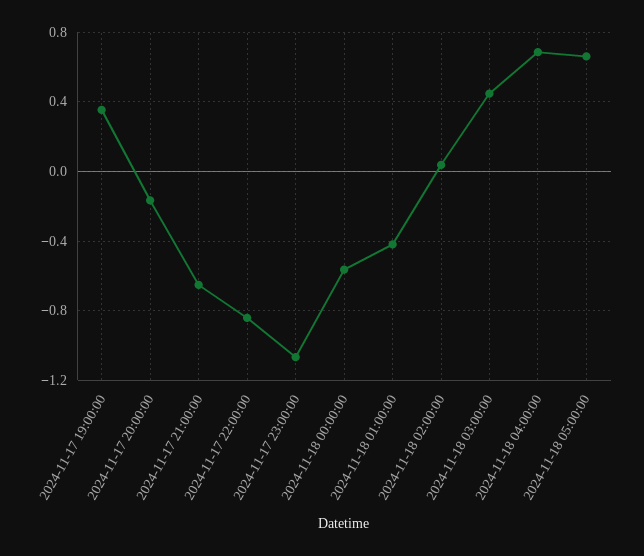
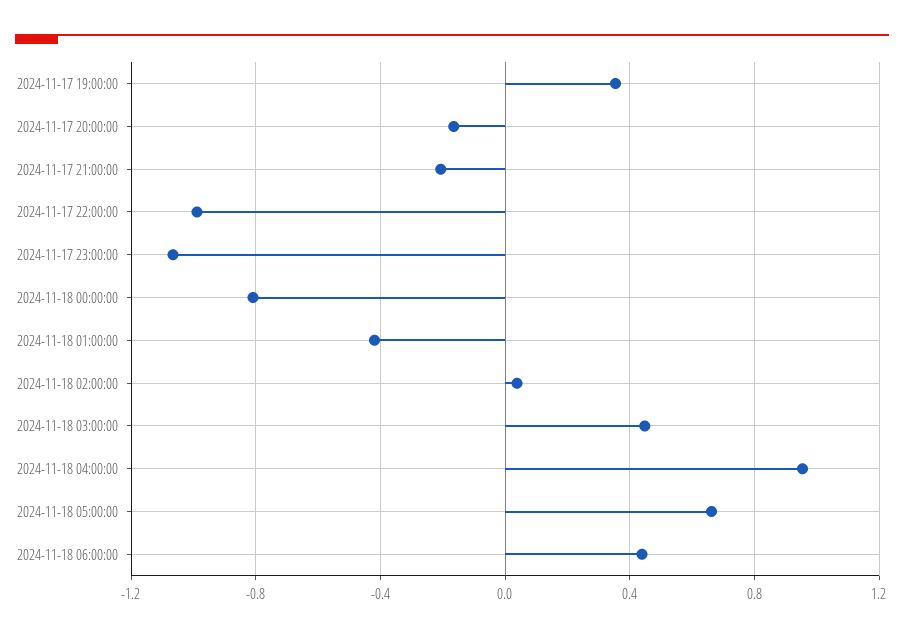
2024-11-17 21:00:00: -0.65 -> -0.2
2024-11-17 22:00:00: -0.85 -> -1
2024-11-18 00:00:00: -0.55 -> -0.8
2024-11-18 04:00:00: 0.7 -> 0.95
2024-11-18 06:00:00: none -> 0.45

